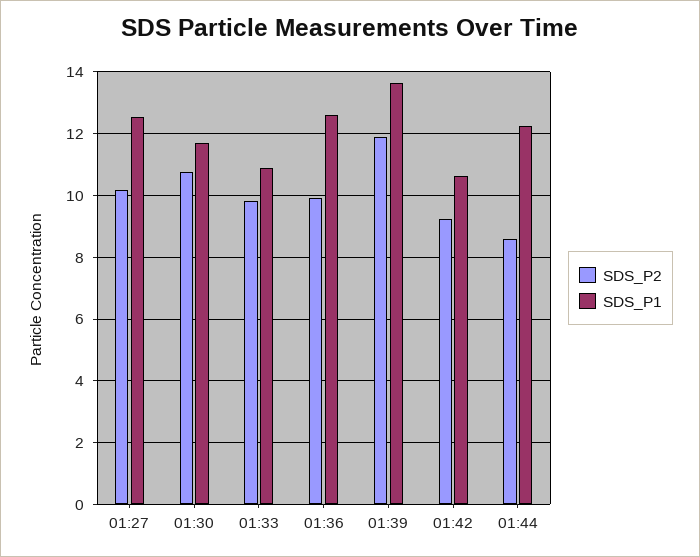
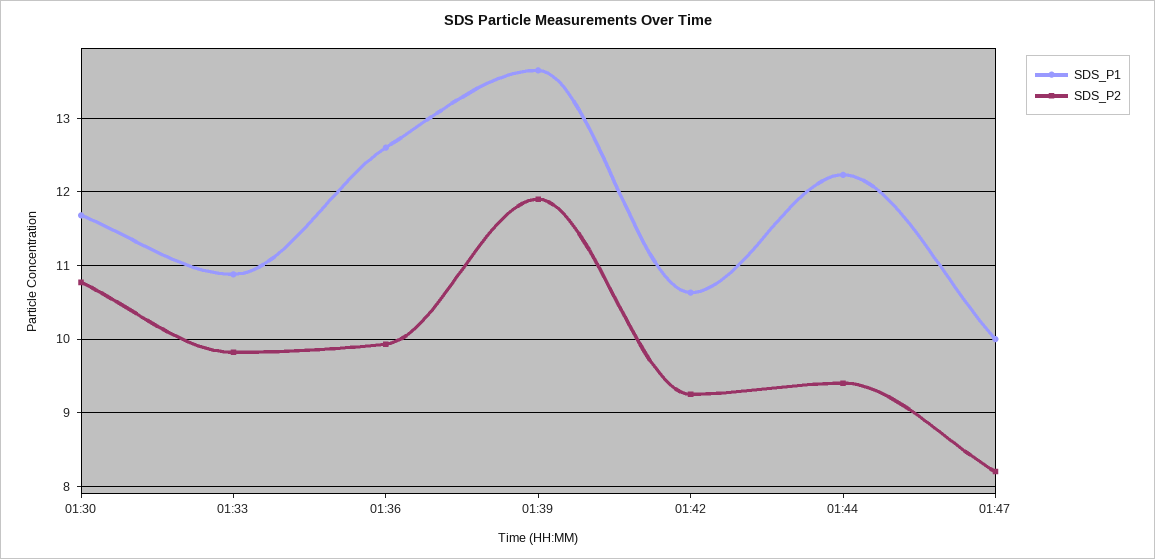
SDS_P2, 01:27: 10.2 -> none
SDS_P1, 01:27: 12.6 -> none
SDS_P2, 01:44: 8.6 -> 9.4
SDS_P1, 01:47: none -> 10
SDS_P2, 01:47: none -> 8.2

